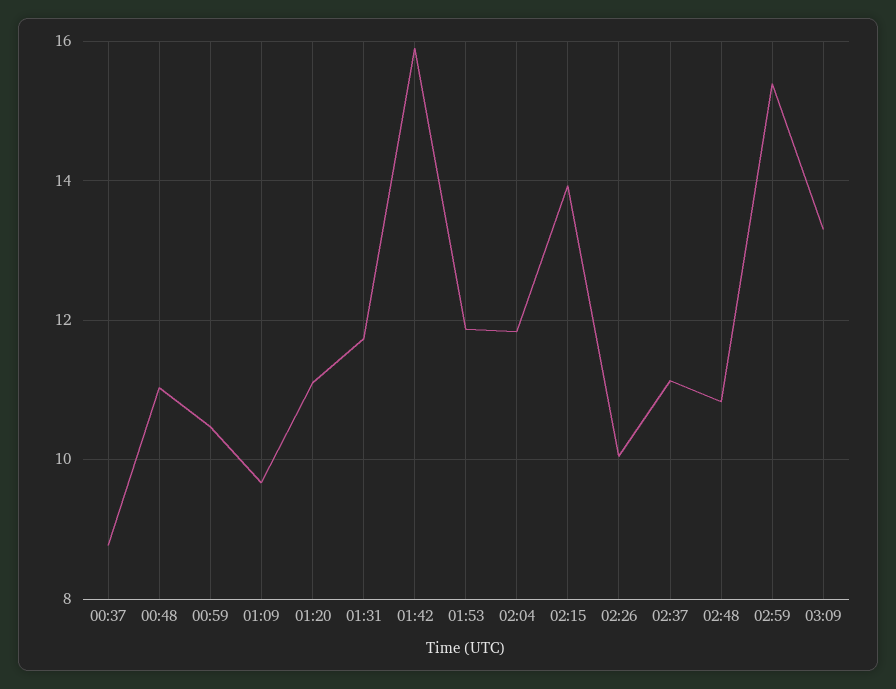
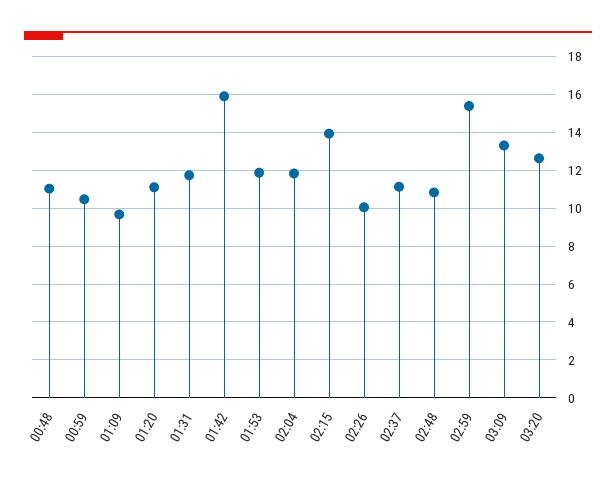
00:37: 8.8 -> none
03:20: none -> 12.5

